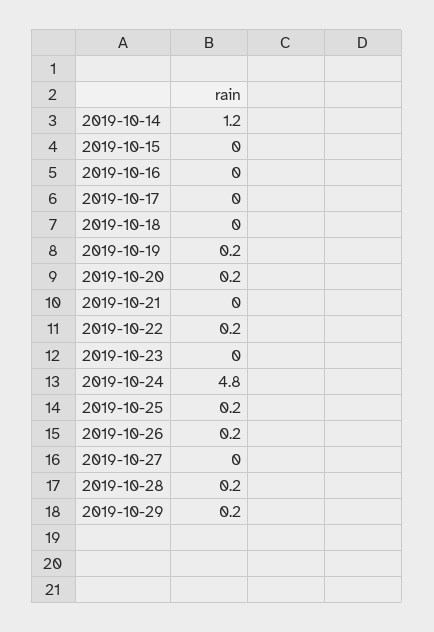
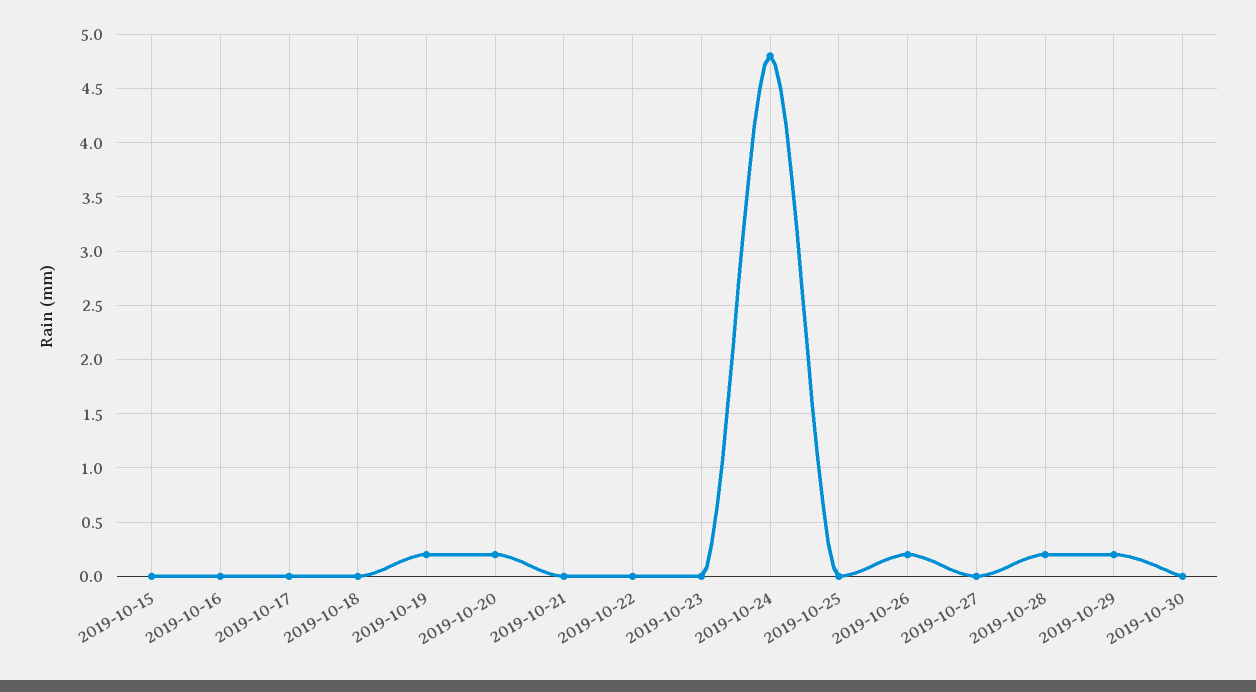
2019-10-14: 1.2 -> none
2019-10-22: 0.2 -> 0
2019-10-25: 0.2 -> 0
2019-10-30: none -> 0

